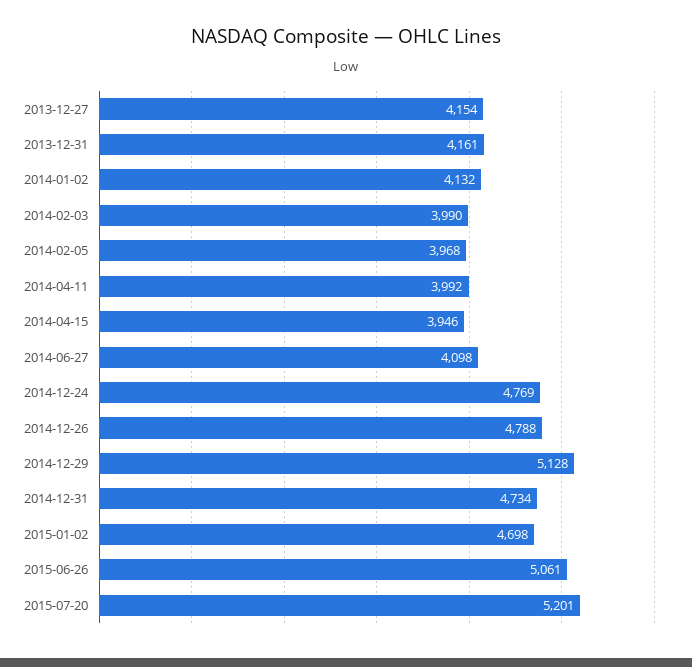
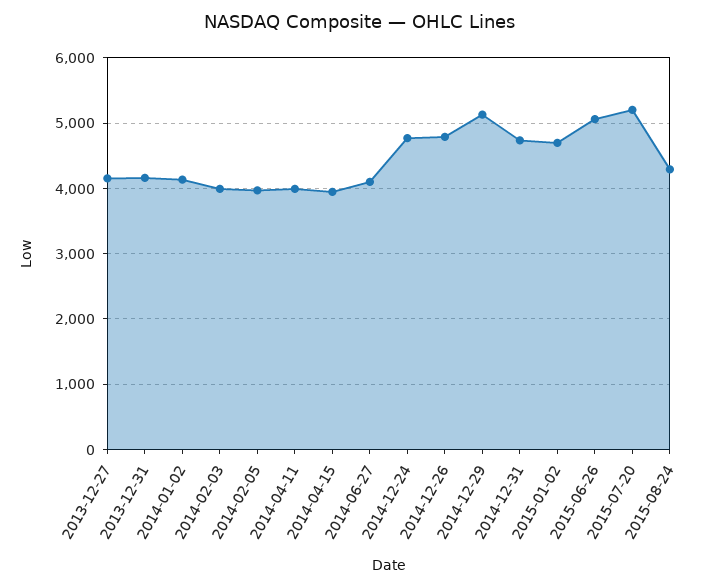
2015-08-24: none -> 4300

